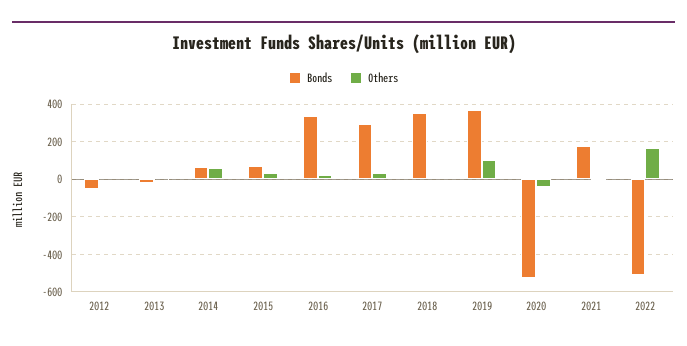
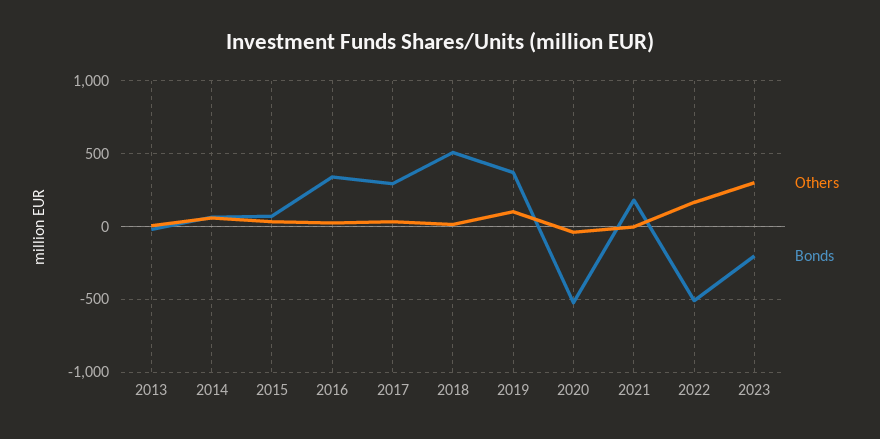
Bonds, 2012: -50 -> none
Others, 2012: 0 -> none
Bonds, 2018: 350 -> 500
Others, 2023: none -> 300
Bonds, 2023: none -> -200

